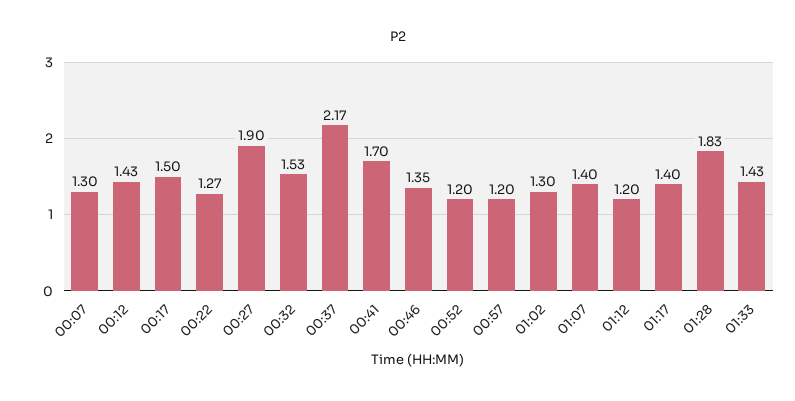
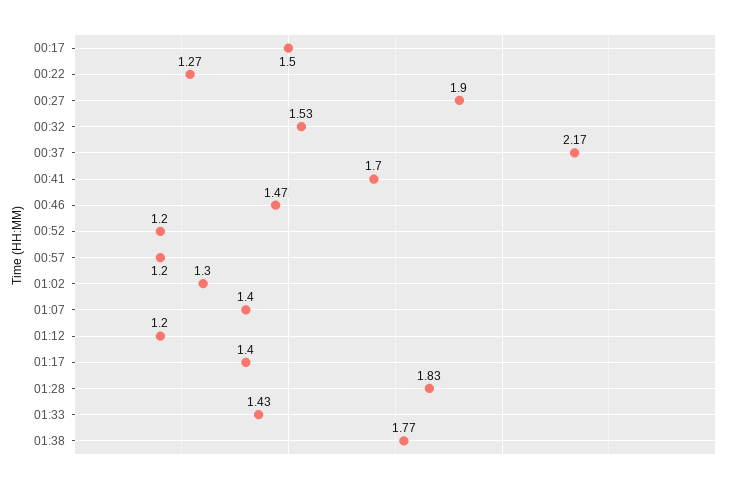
00:07: 1.3 -> none
00:12: 1.43 -> none
00:46: 1.35 -> 1.47
01:38: none -> 1.77

